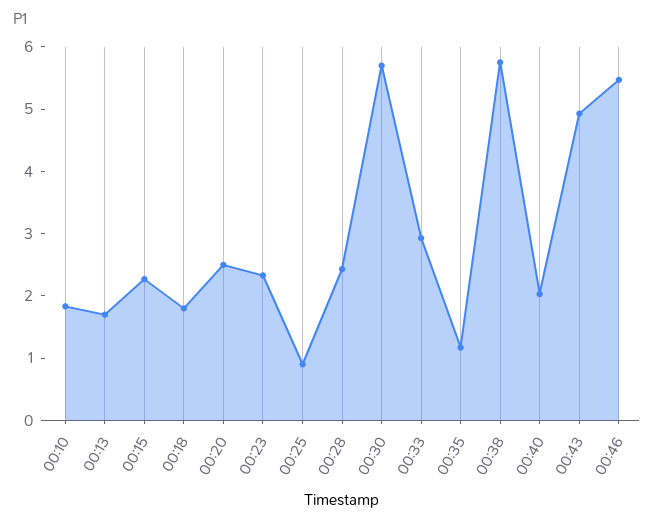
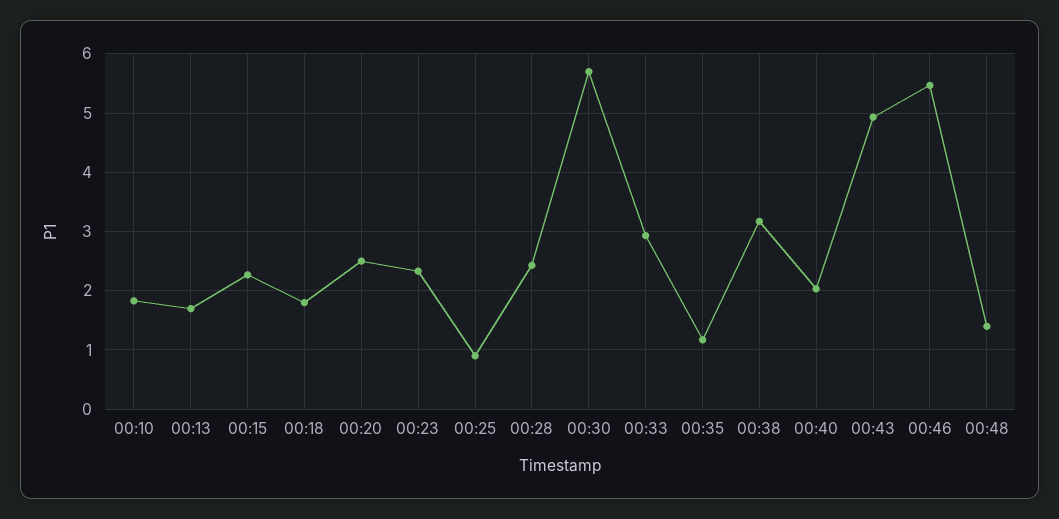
00:38: 5.8 -> 3.2
00:48: none -> 1.4

